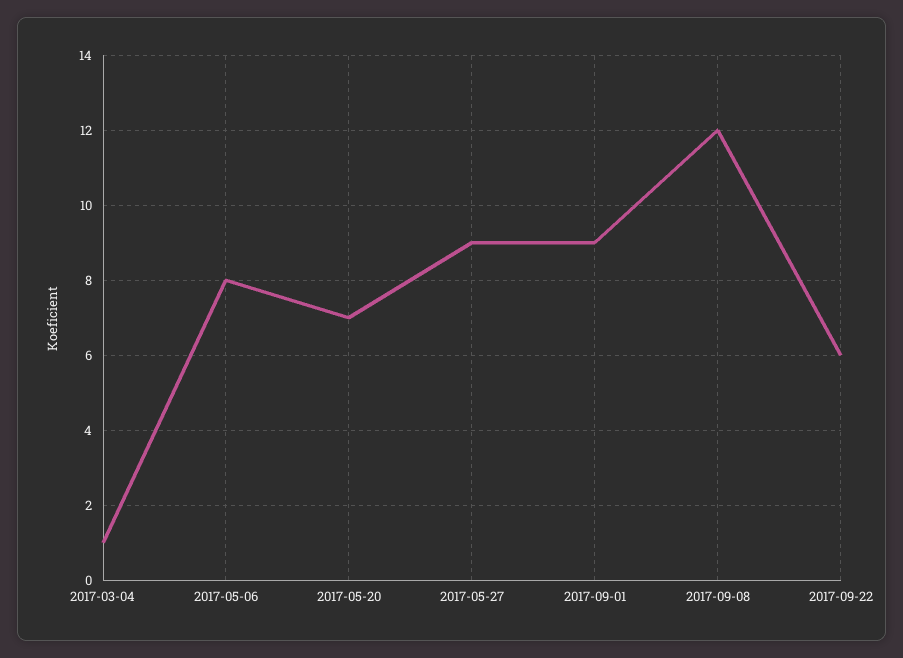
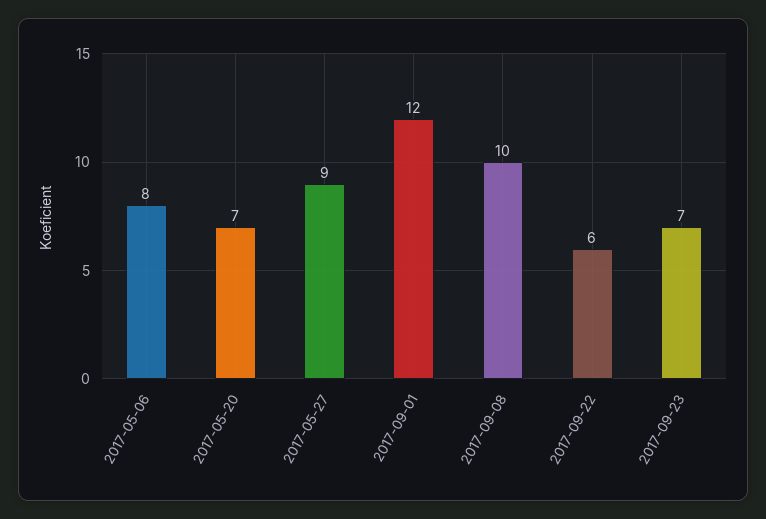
2017-03-04: 1 -> none
2017-09-01: 9 -> 12
2017-09-08: 12 -> 10
2017-09-23: none -> 7

